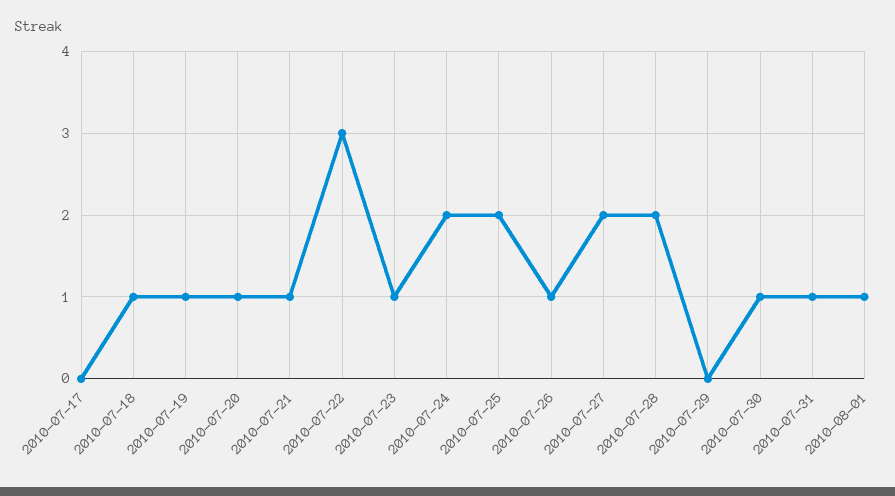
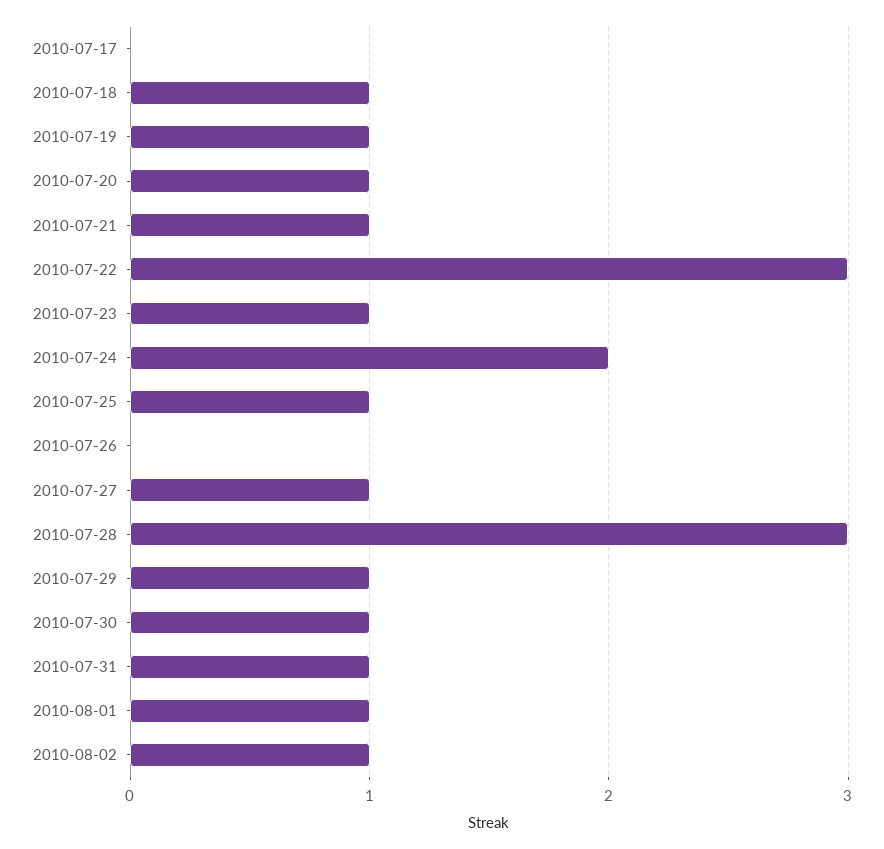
2010-07-25: 2 -> 1
2010-07-26: 1 -> 0
2010-07-27: 2 -> 1
2010-07-28: 2 -> 3
2010-07-29: 0 -> 1
2010-08-02: none -> 1

